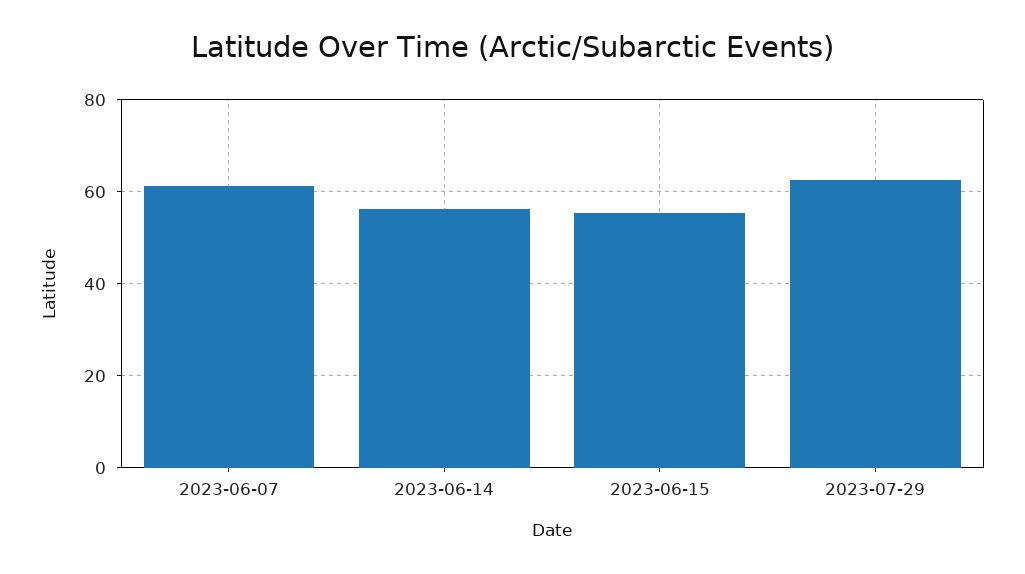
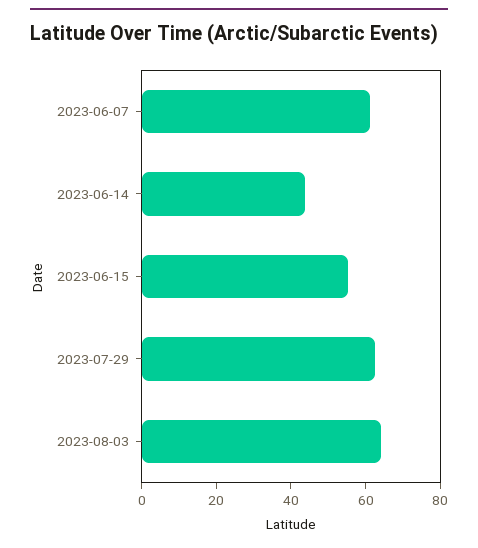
2023-06-14: 56 -> 45
2023-08-03: none -> 65

